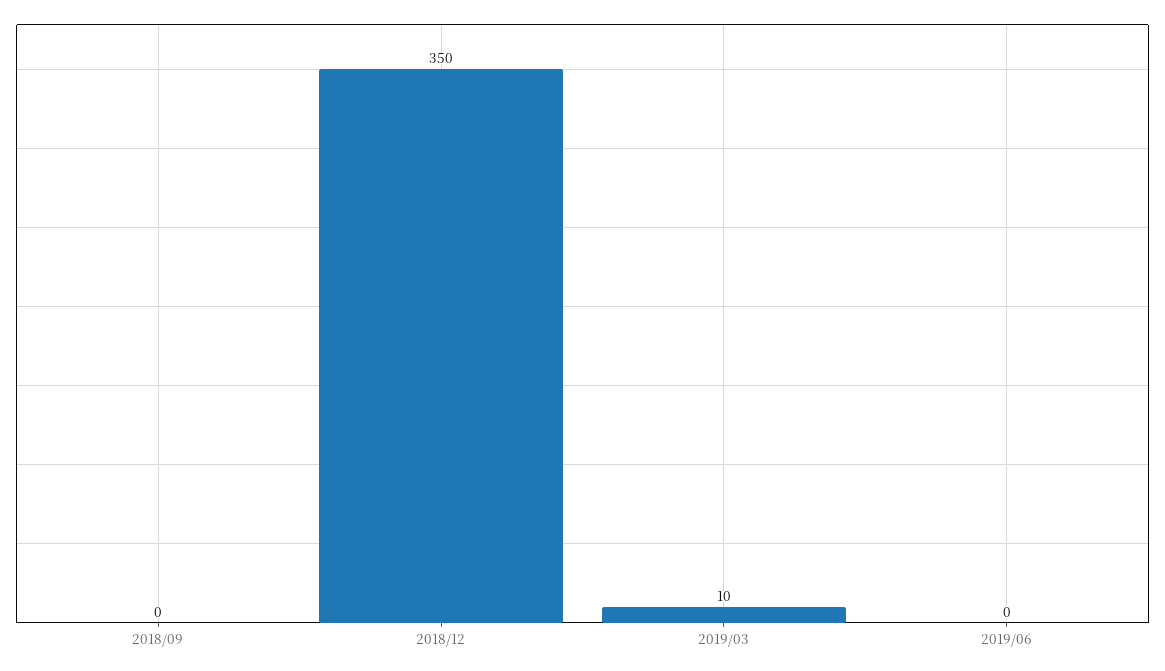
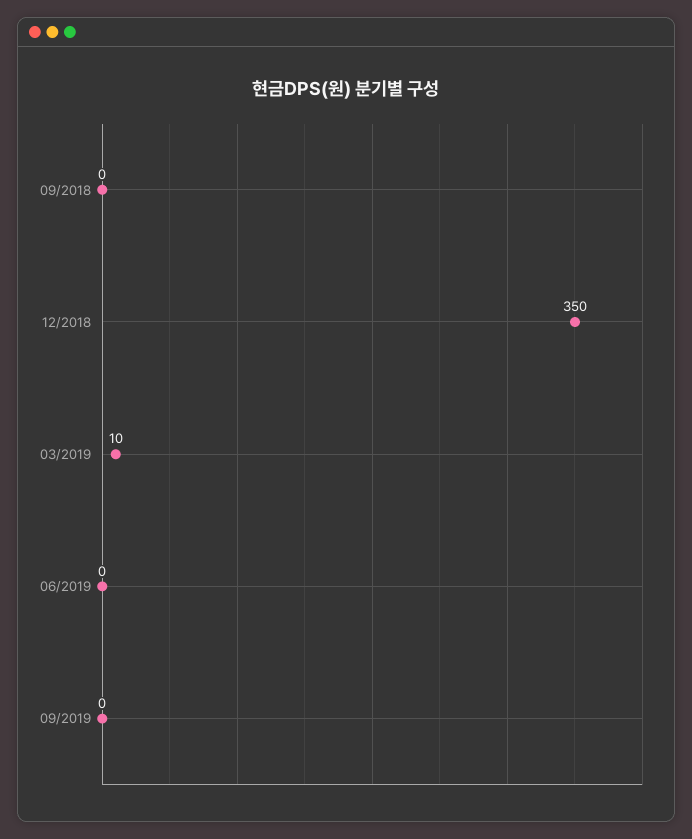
09/2019: none -> 0

